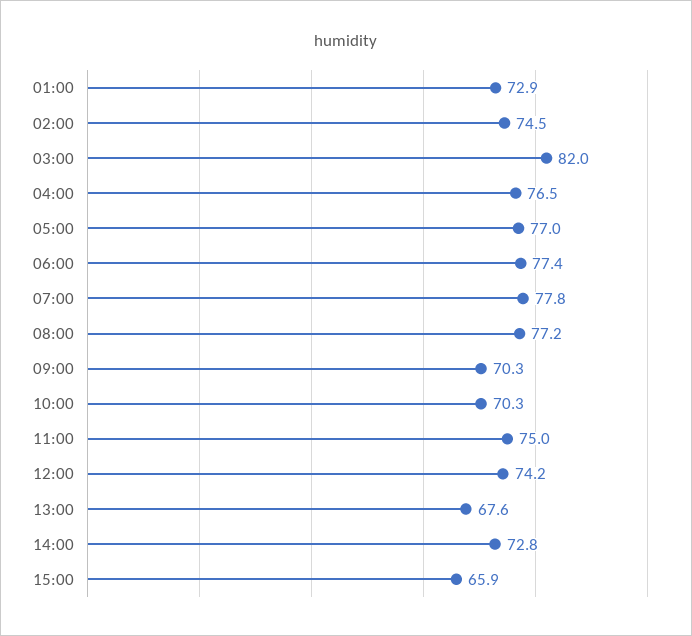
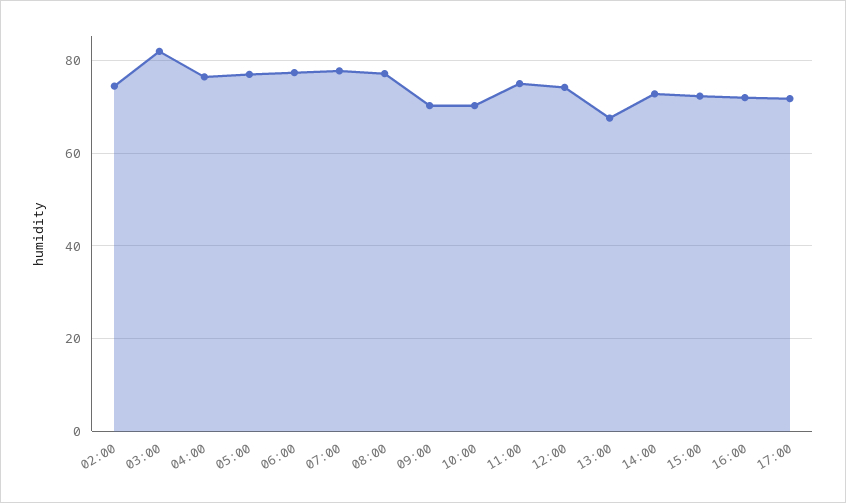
01:00: 72.9 -> none
15:00: 65.9 -> 72
16:00: none -> 72
17:00: none -> 72

